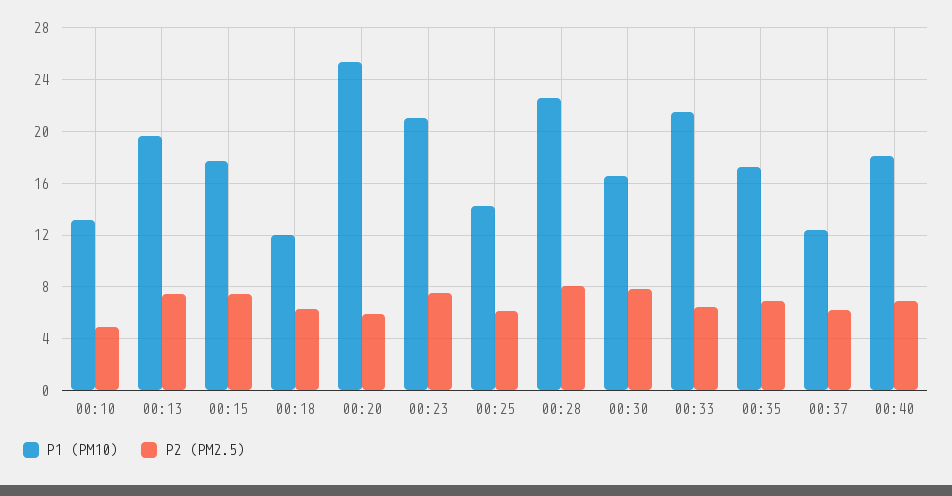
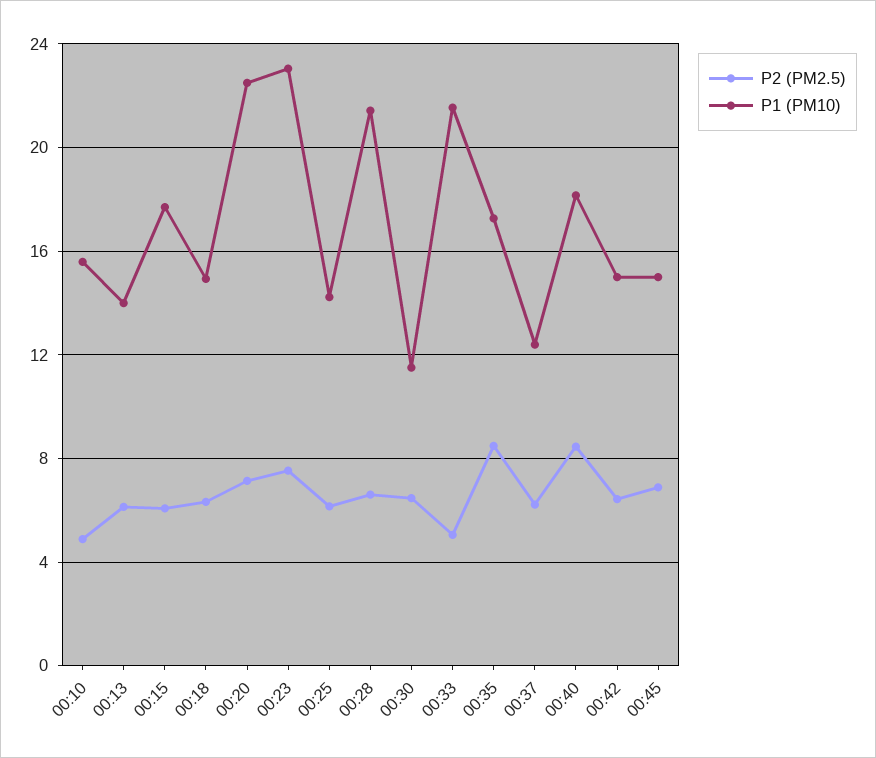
P1 (PM10), 00:10: 13 -> 15.5
P1 (PM10), 00:13: 19.5 -> 14
P2 (PM2.5), 00:13: 7.5 -> 6
P2 (PM2.5), 00:15: 7.5 -> 6
P1 (PM10), 00:18: 12 -> 15
P1 (PM10), 00:20: 25.5 -> 22.5
P2 (PM2.5), 00:20: 6 -> 7
P1 (PM10), 00:23: 21 -> 23
P1 (PM10), 00:28: 22.5 -> 21.5
P2 (PM2.5), 00:28: 8 -> 6.5
P1 (PM10), 00:30: 16.5 -> 11.5
P2 (PM2.5), 00:30: 8 -> 6.5
P2 (PM2.5), 00:33: 6.5 -> 5
P2 (PM2.5), 00:35: 7 -> 8.5
P2 (PM2.5), 00:40: 7 -> 8.5
P2 (PM2.5), 00:42: none -> 6.5
P1 (PM10), 00:42: none -> 15
P2 (PM2.5), 00:45: none -> 7
P1 (PM10), 00:45: none -> 15

